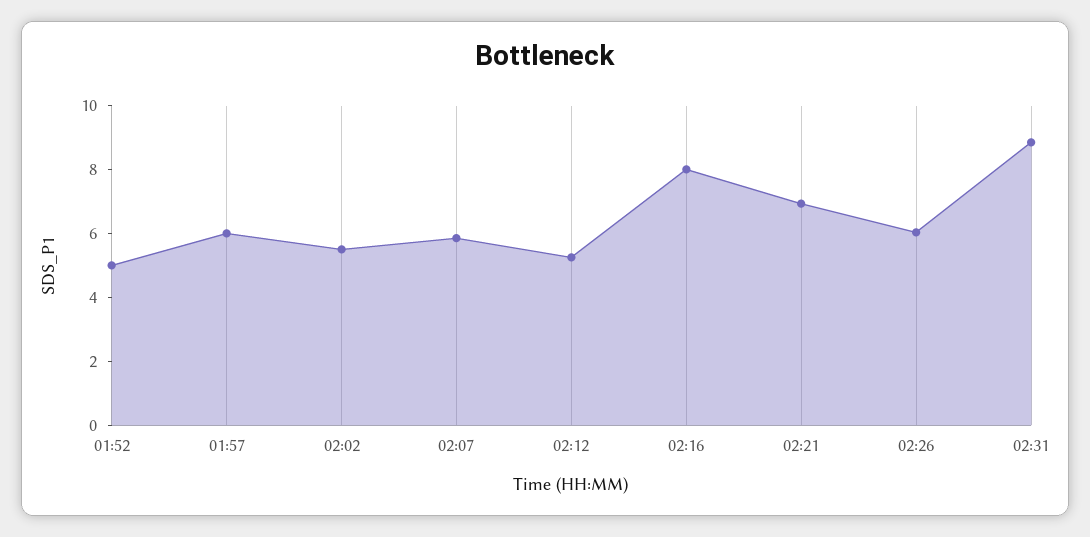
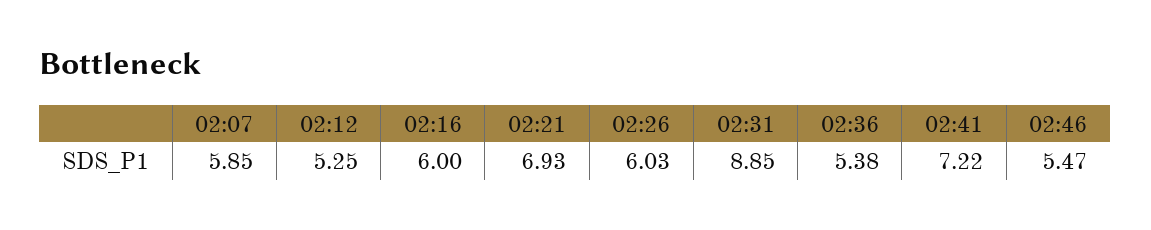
01:52: 5 -> none
01:57: 6 -> none
02:02: 5.5 -> none
02:16: 8 -> 6
02:36: none -> 5.38
02:41: none -> 7.22
02:46: none -> 5.47

